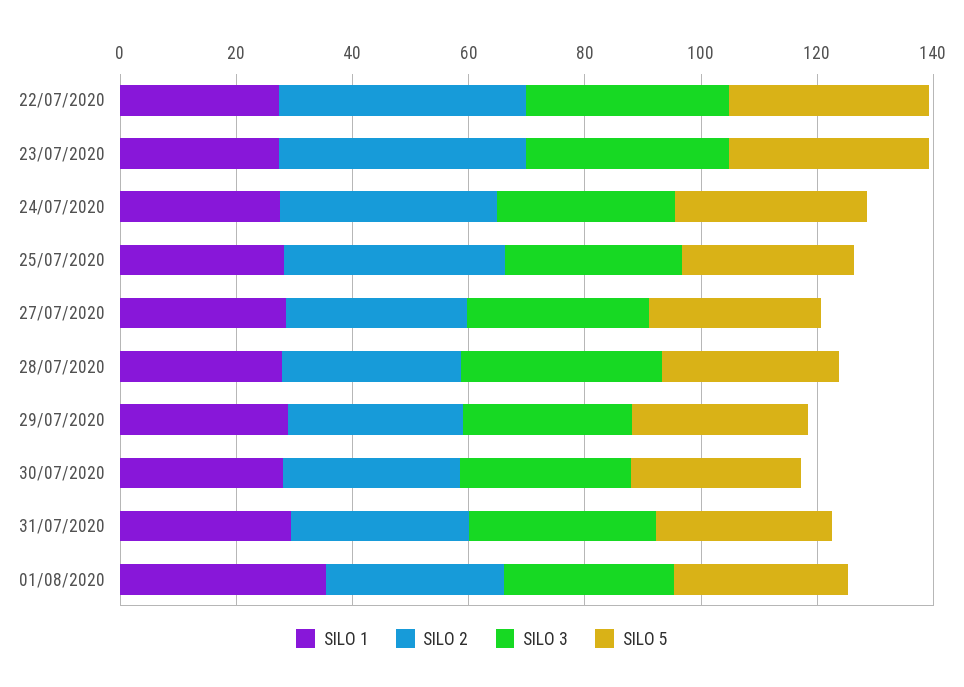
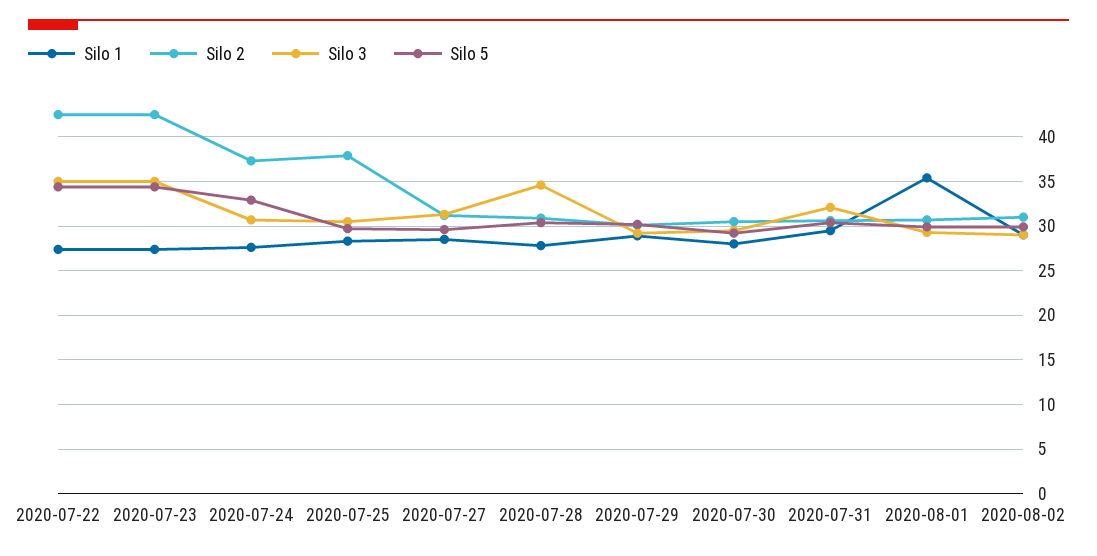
SILO 1, 2020-08-02: none -> 29
SILO 2, 2020-08-02: none -> 31
SILO 3, 2020-08-02: none -> 29
SILO 5, 2020-08-02: none -> 30

